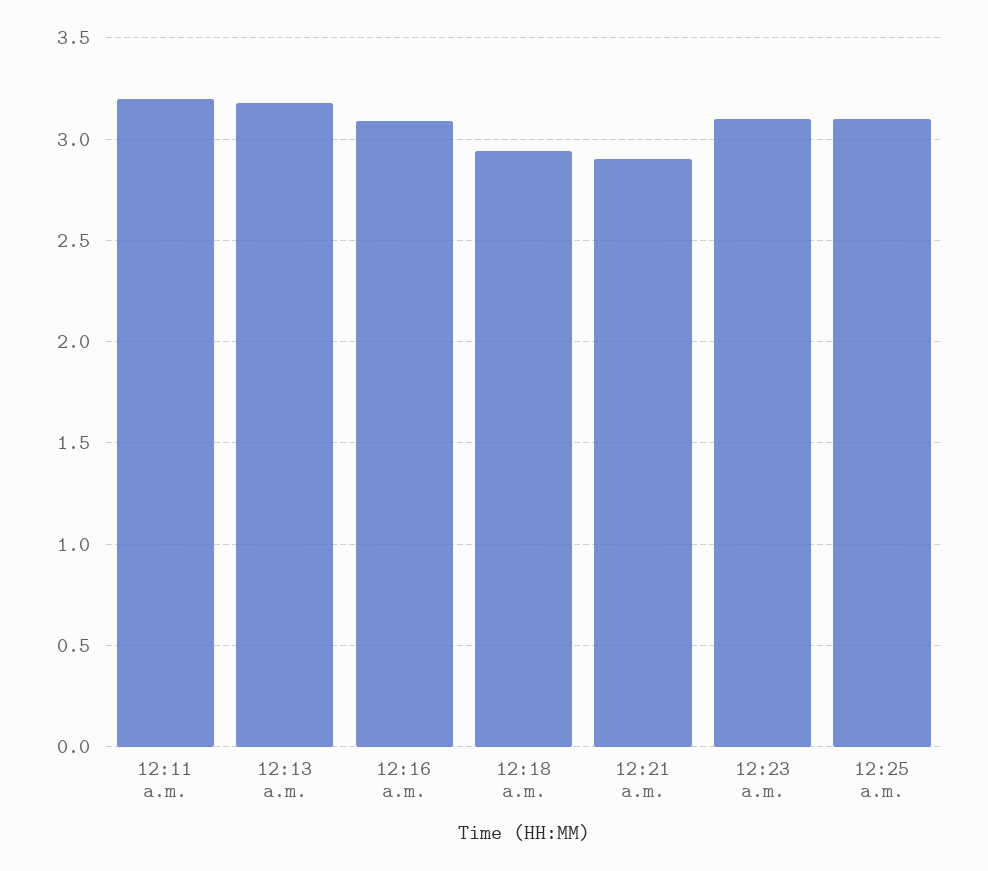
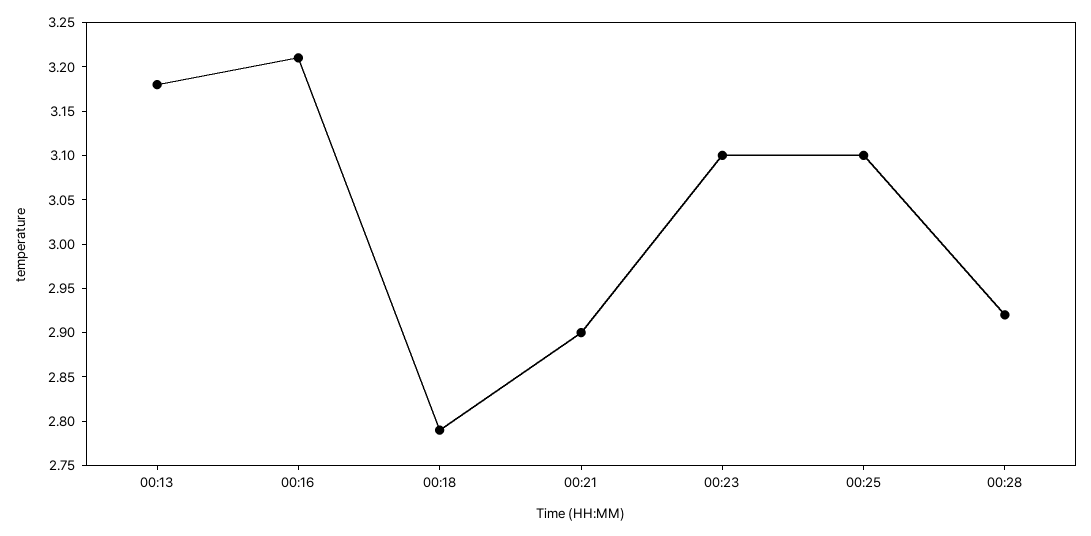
12:11 a.m.: 3.2 -> none
12:16 a.m.: 3.1 -> 3.21
12:18 a.m.: 2.95 -> 2.79
00:28: none -> 2.92

